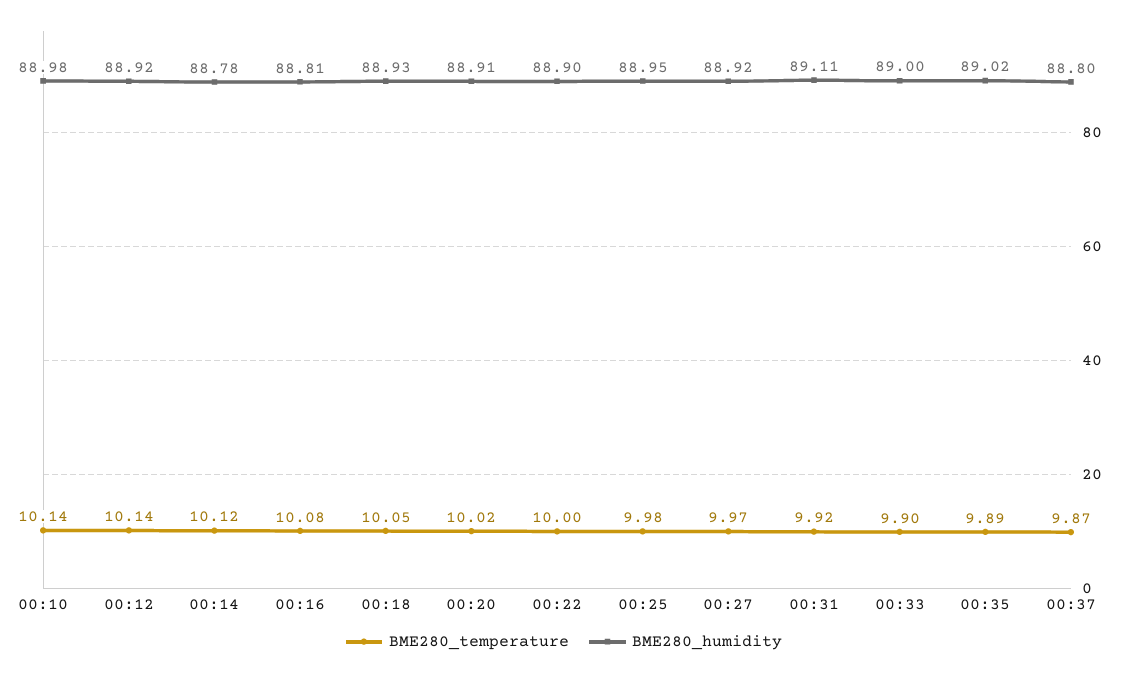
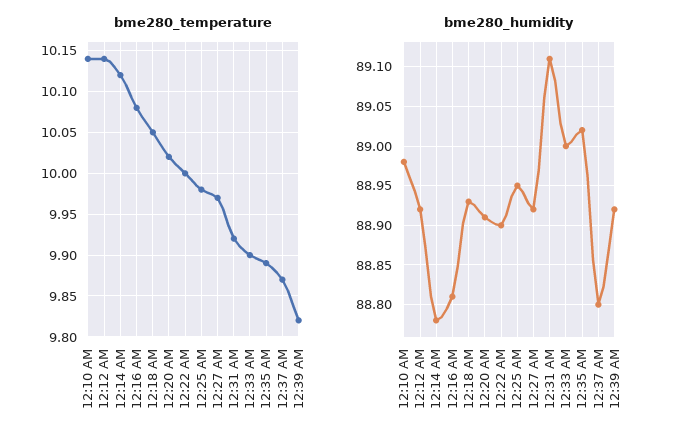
BME280_temperature, 12:39 AM: none -> 9.82
BME280_humidity, 12:39 AM: none -> 88.92

